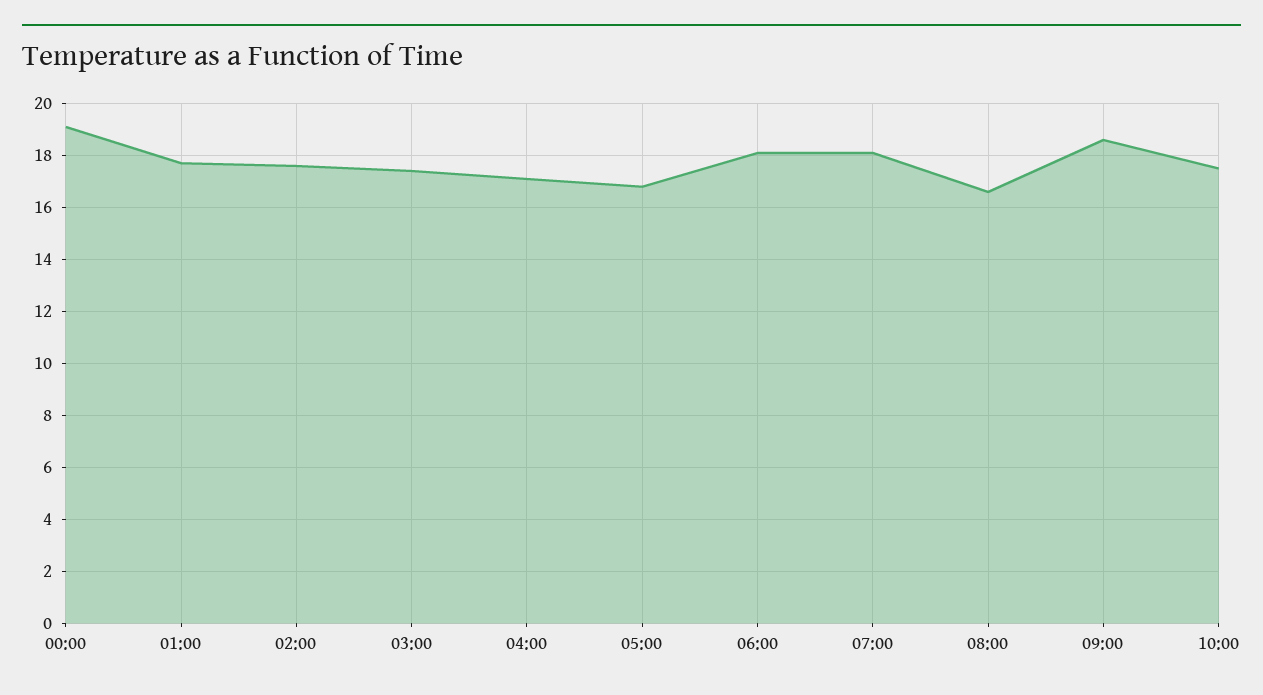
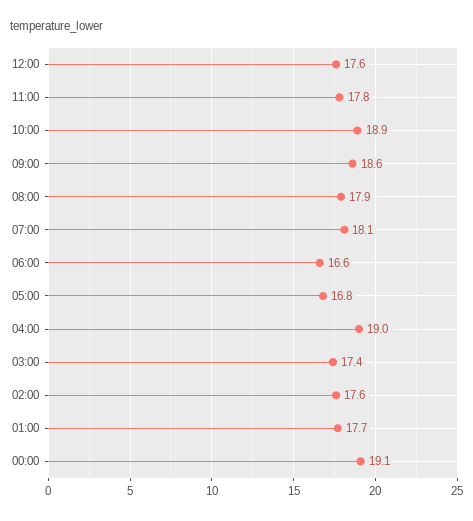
04:00: 17 -> 19
06:00: 18 -> 16.6
08:00: 16.5 -> 17.9
10:00: 17.5 -> 18.9
12:00: none -> 17.6
11:00: none -> 17.8

